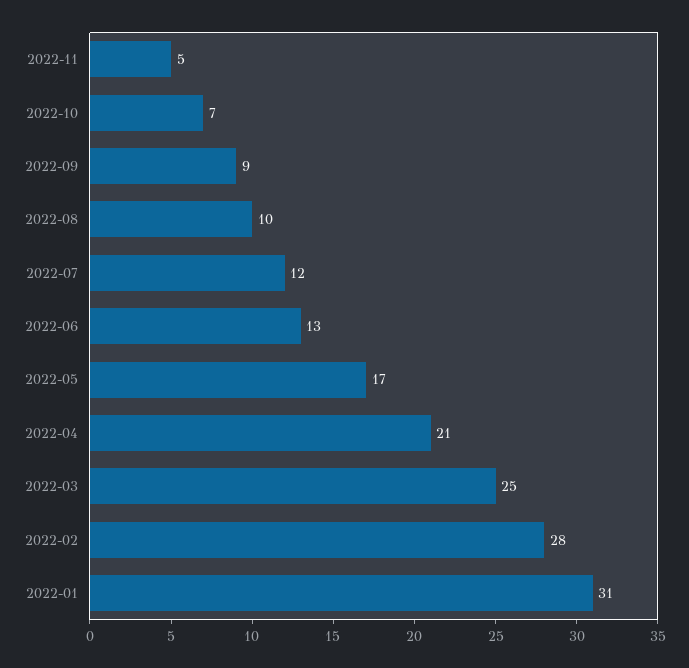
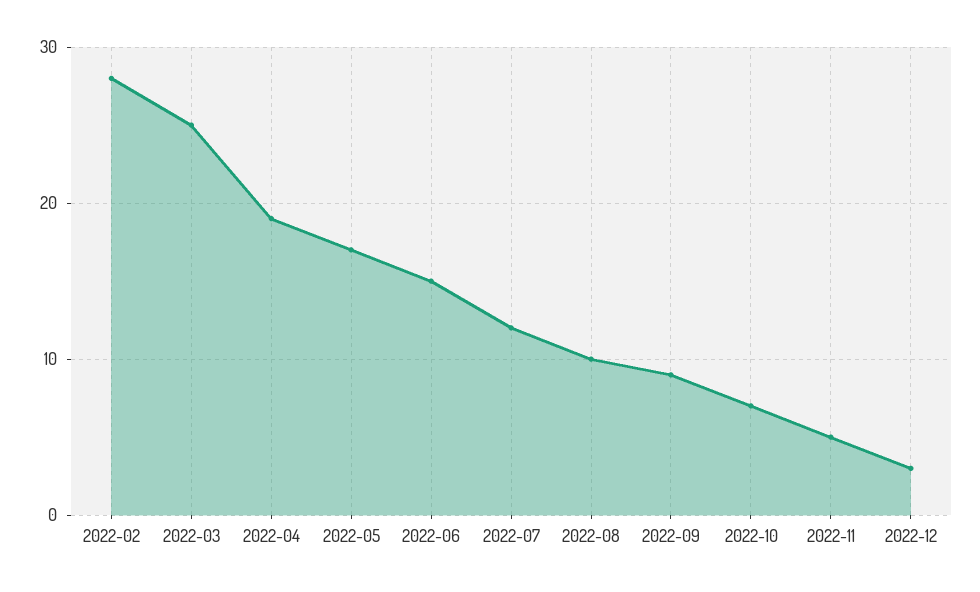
2022-06: 13 -> 15
2022-04: 21 -> 19
2022-01: 31 -> none
2022-12: none -> 3

